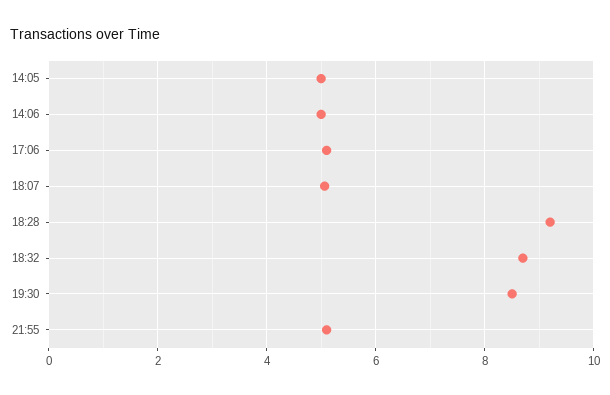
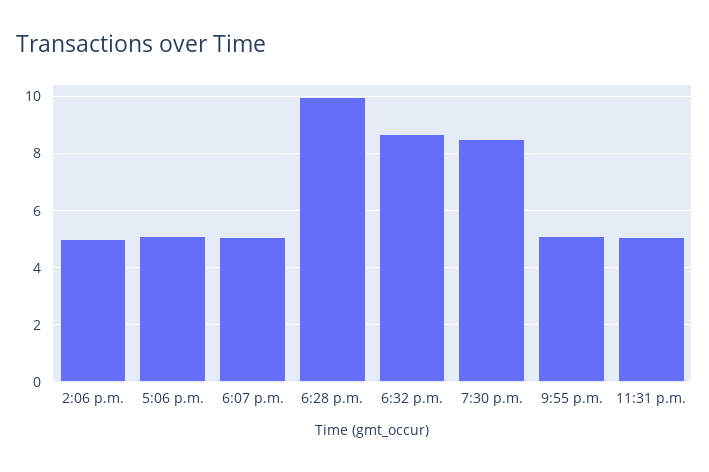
14:05: 5 -> none
18:28: 9.2 -> 10
11:31 p.m.: none -> 5

